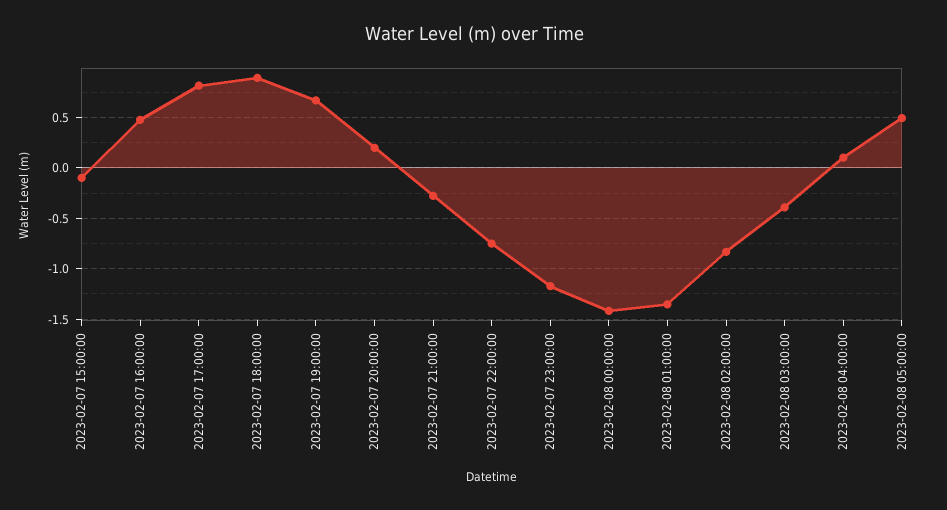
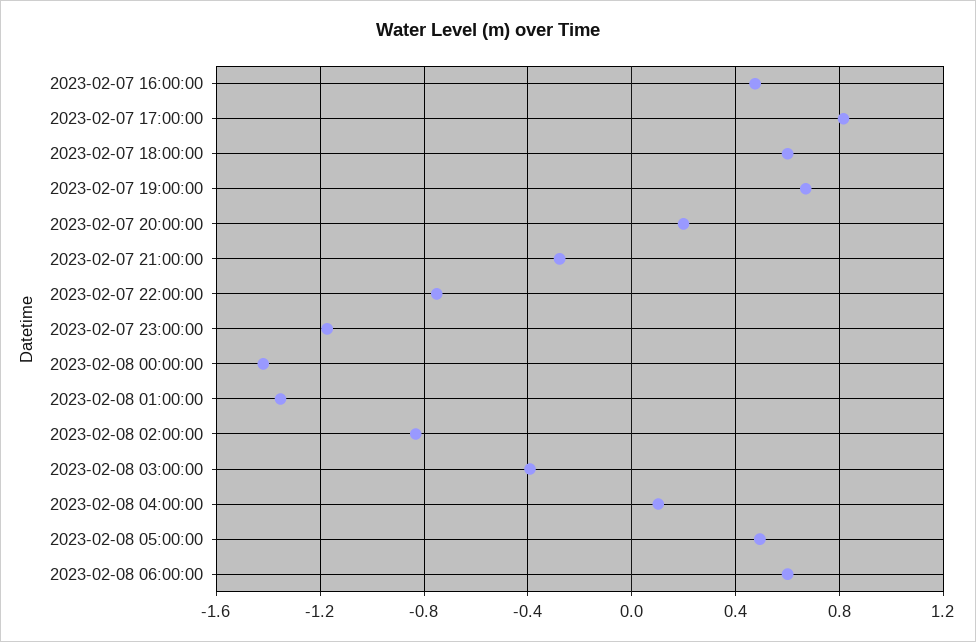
2023-02-07 15:00:00: -0.1 -> none
2023-02-07 18:00:00: 0.9 -> 0.6
2023-02-08 06:00:00: none -> 0.6

